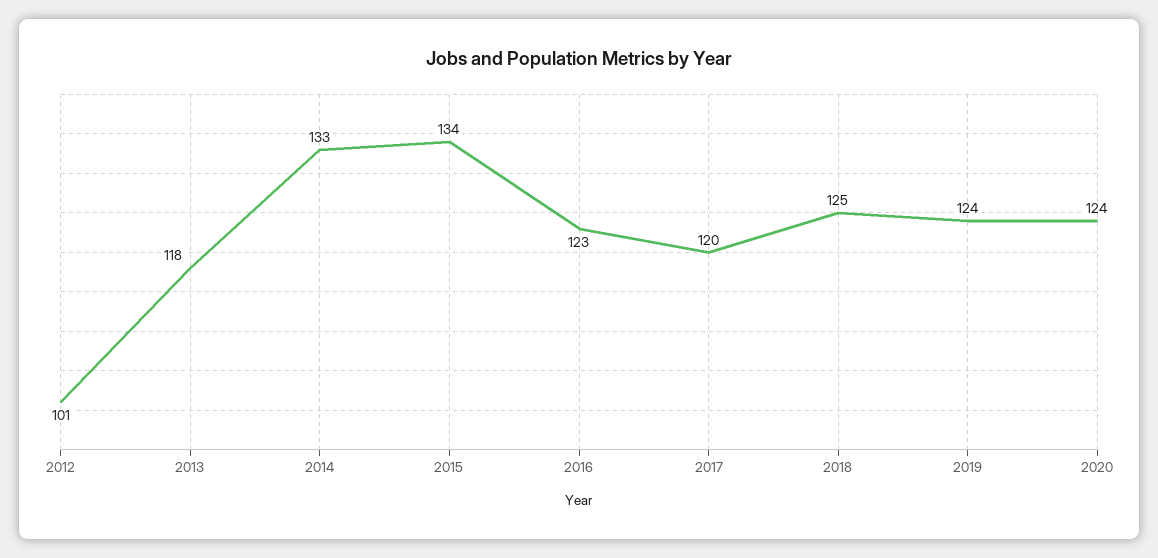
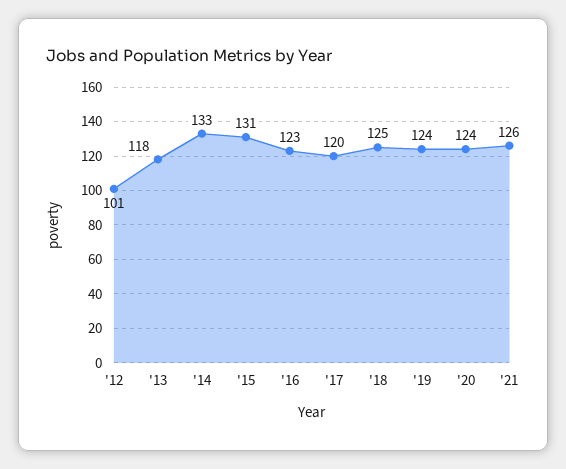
2015: 134 -> 131
'21: none -> 126

